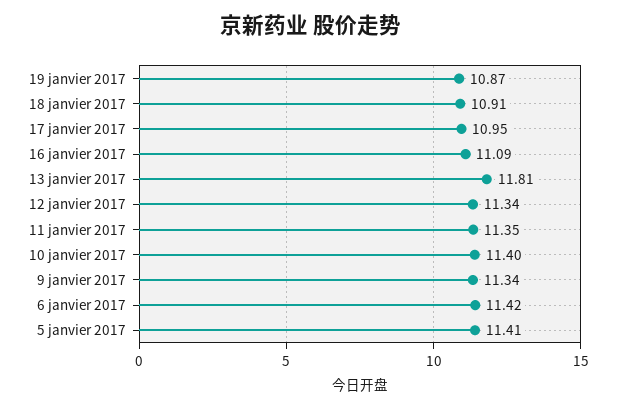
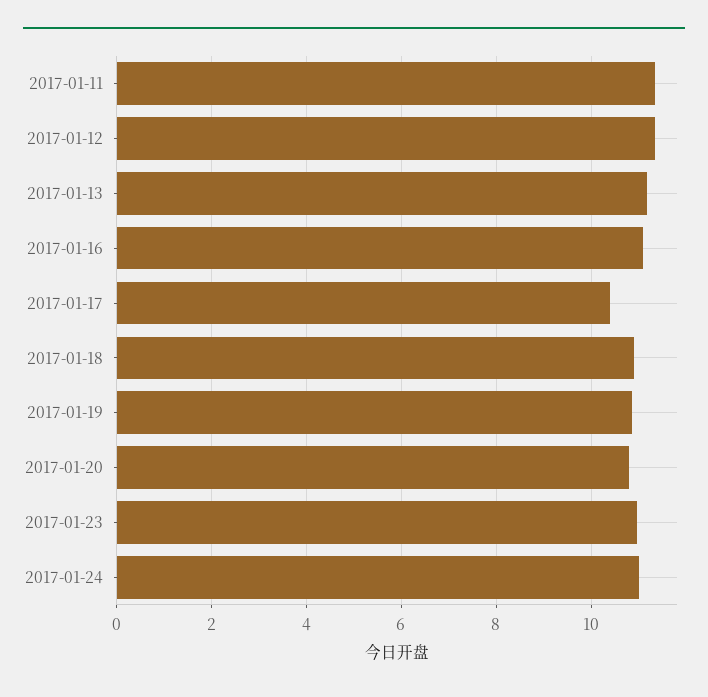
17 janvier 2017: 10.95 -> 10.4
13 janvier 2017: 11.81 -> 11.2
10 janvier 2017: 11.4 -> none
9 janvier 2017: 11.34 -> none
6 janvier 2017: 11.42 -> none
5 janvier 2017: 11.41 -> none
2017-01-20: none -> 10.8
2017-01-23: none -> 11
2017-01-24: none -> 11

